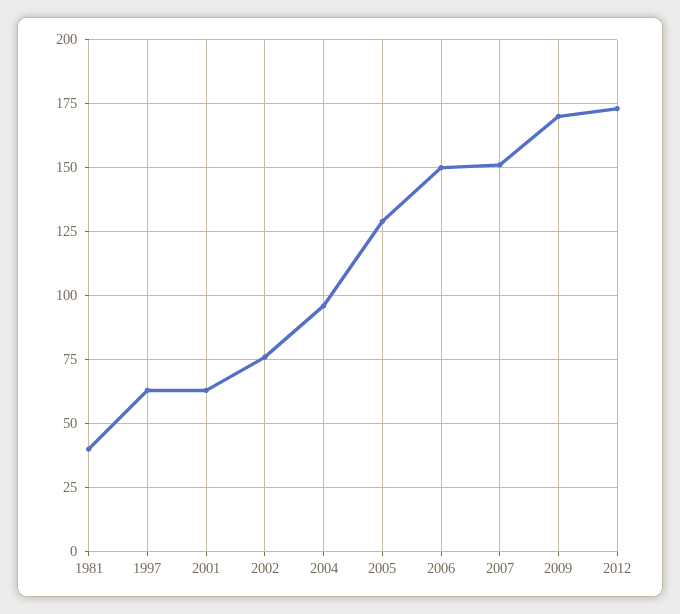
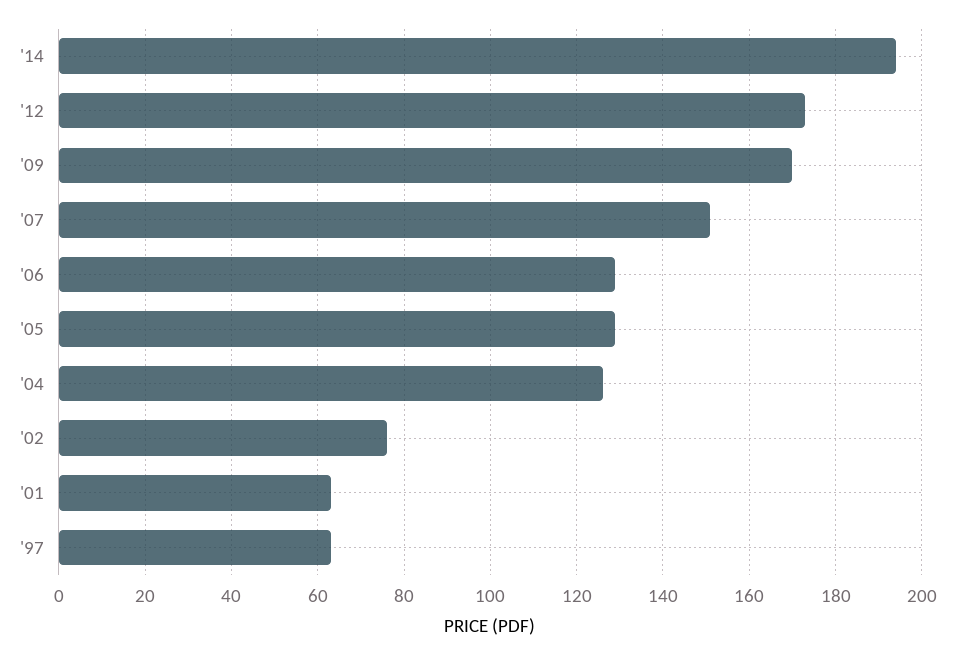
1981: 40 -> none
2004: 95 -> 125
2006: 150 -> 130
'14: none -> 195

